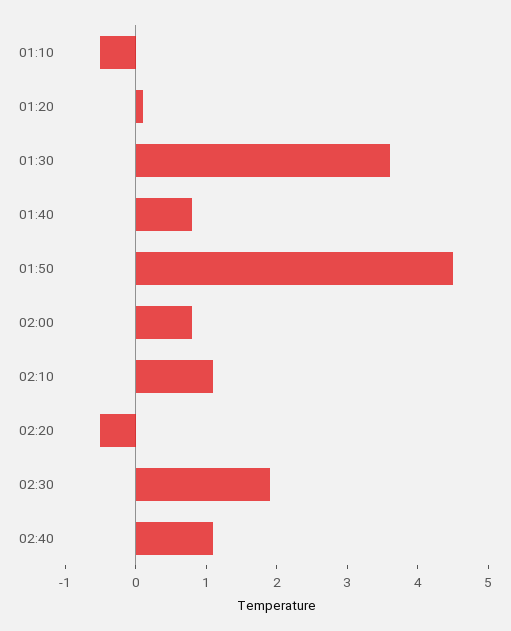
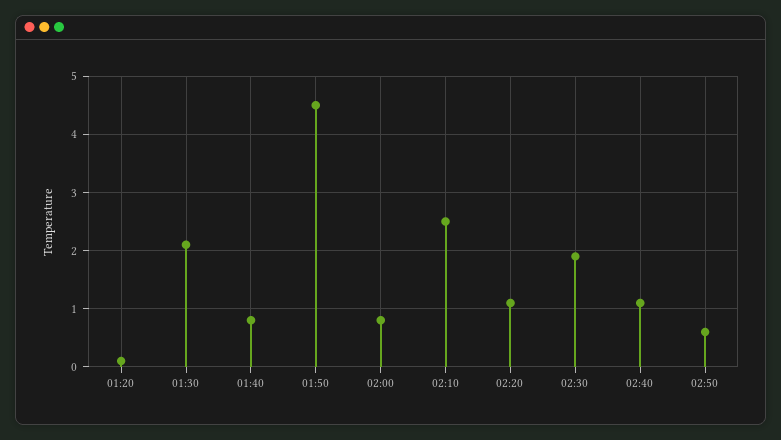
01:10: -0.5 -> none
01:30: 3.5 -> 2
02:10: 1 -> 2.5
02:20: -0.5 -> 1
02:50: none -> 0.5

